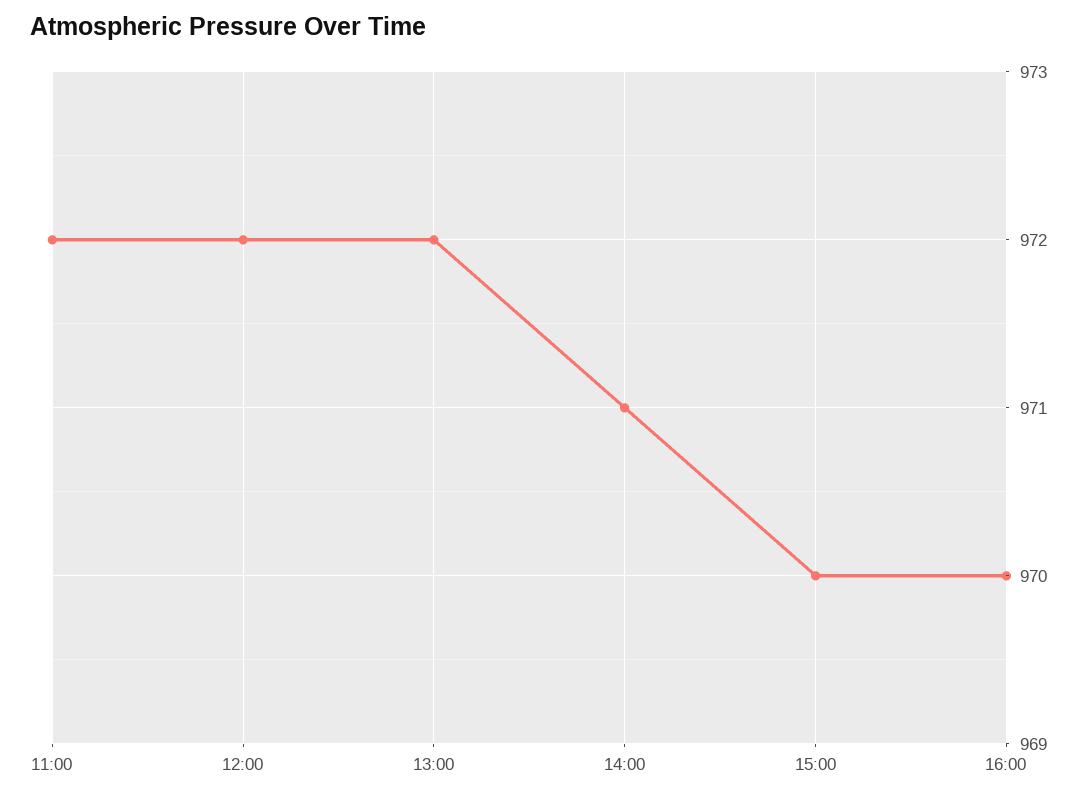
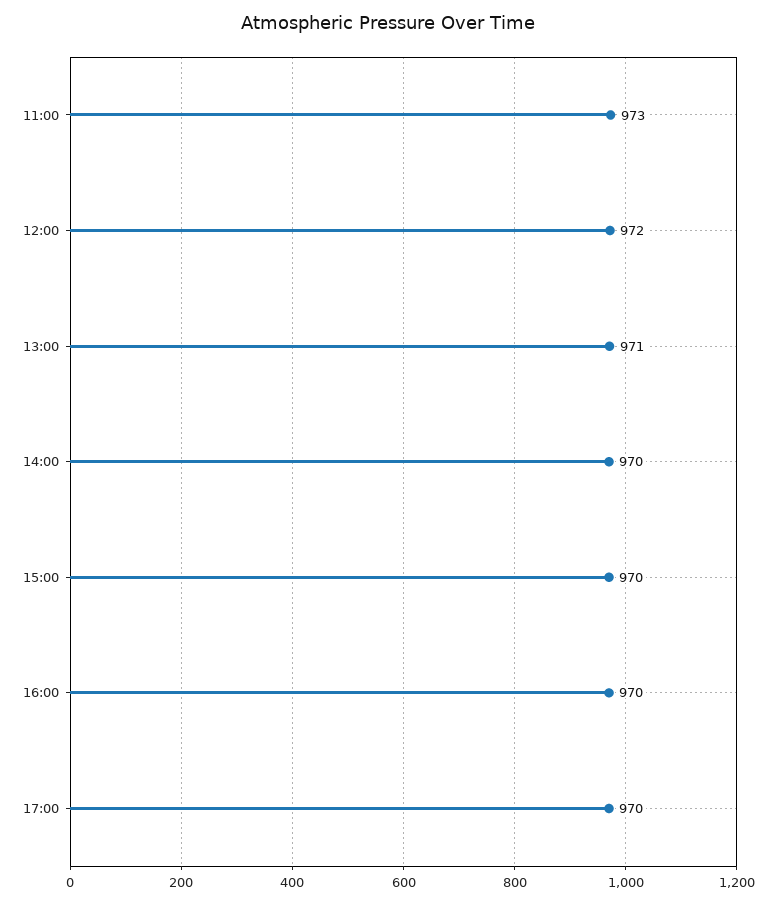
11:00: 972 -> 973
13:00: 972 -> 971
14:00: 971 -> 970
17:00: none -> 970

